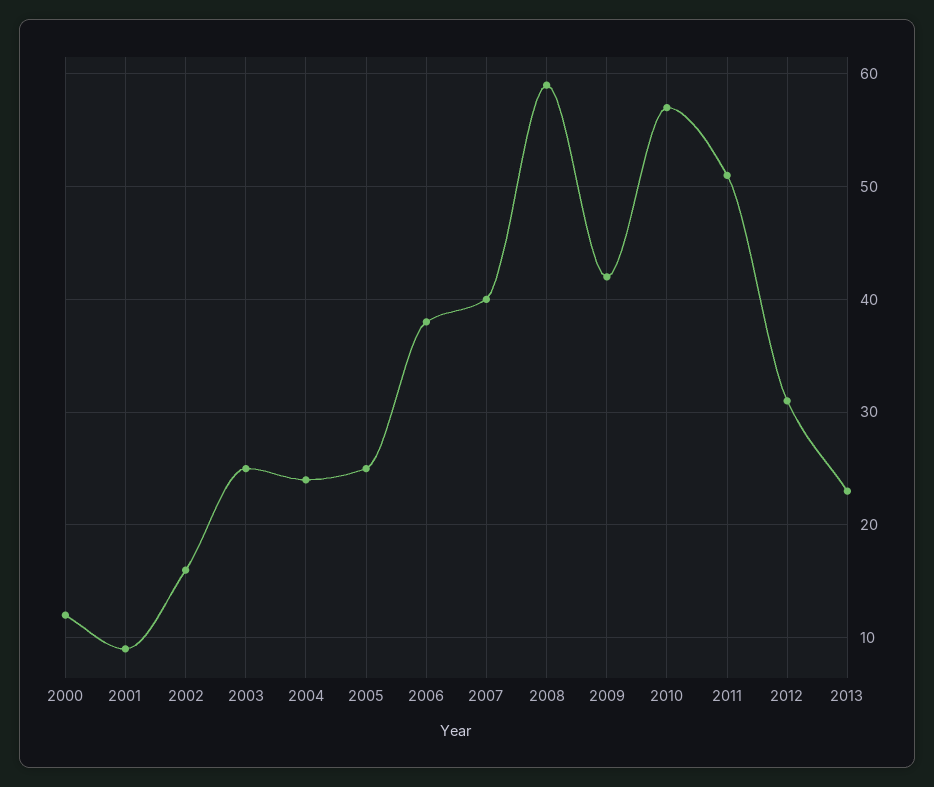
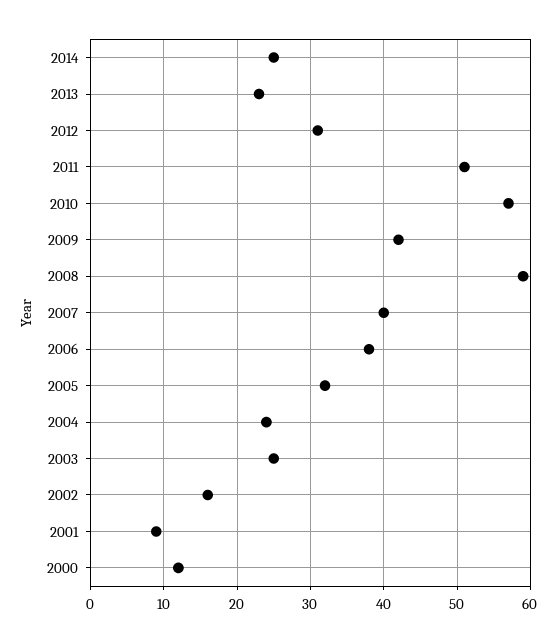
2005: 25 -> 32
2014: none -> 25

